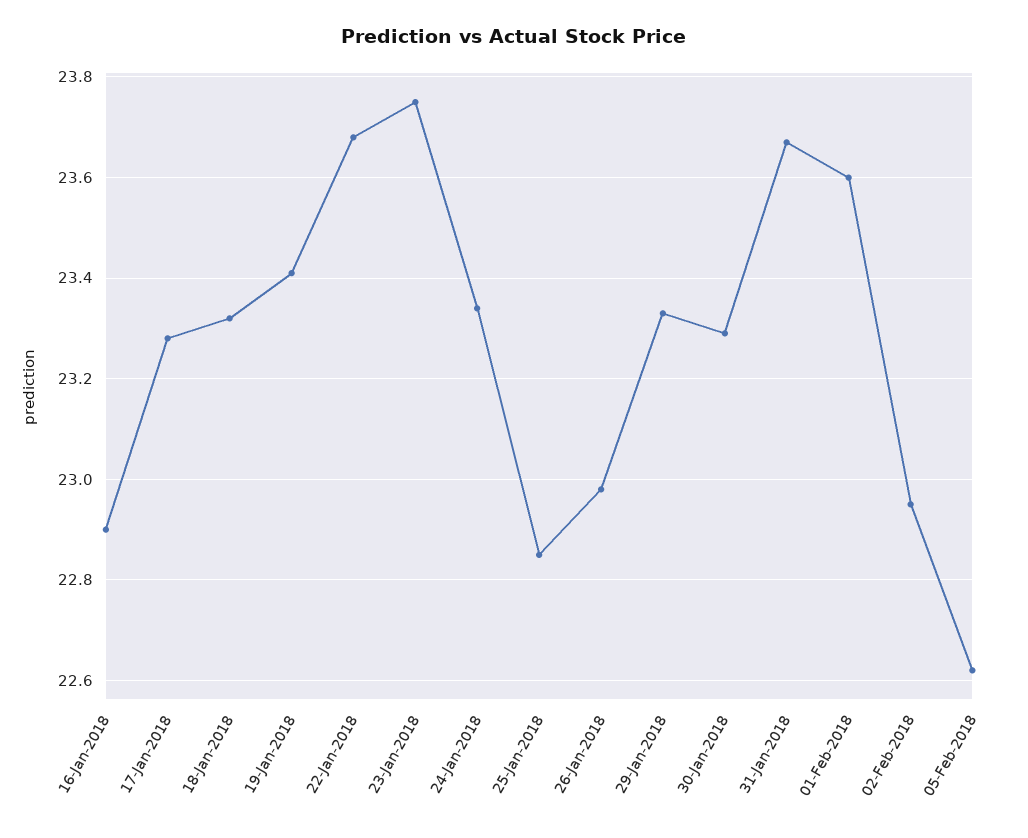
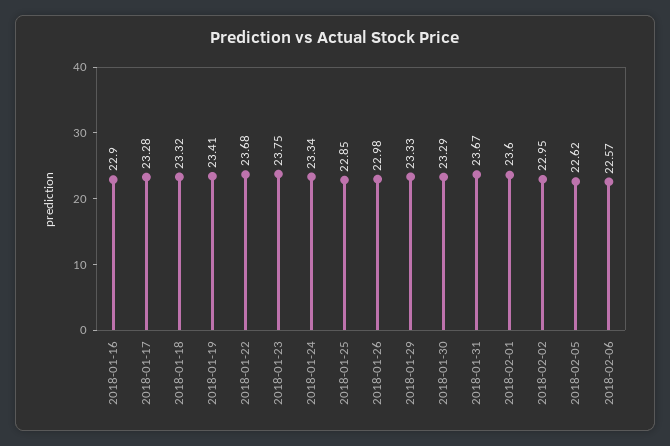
2018-02-06: none -> 22.57

